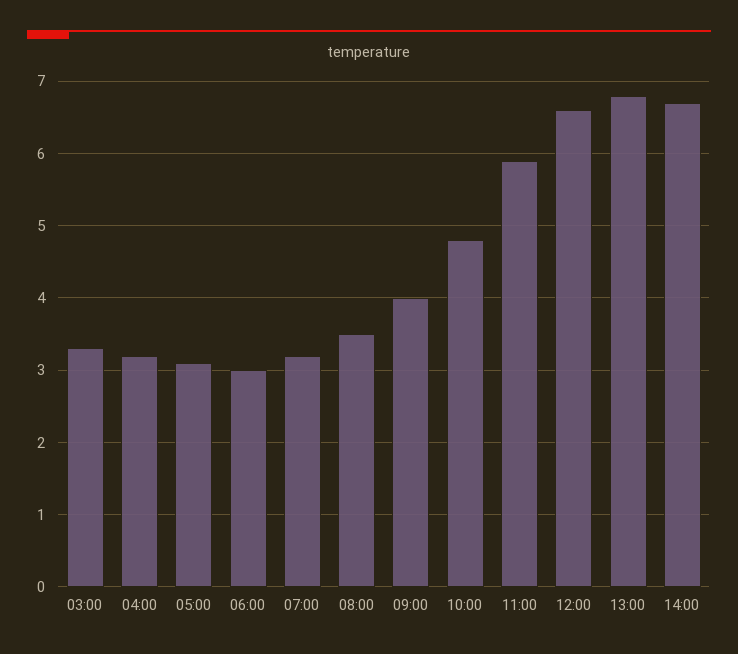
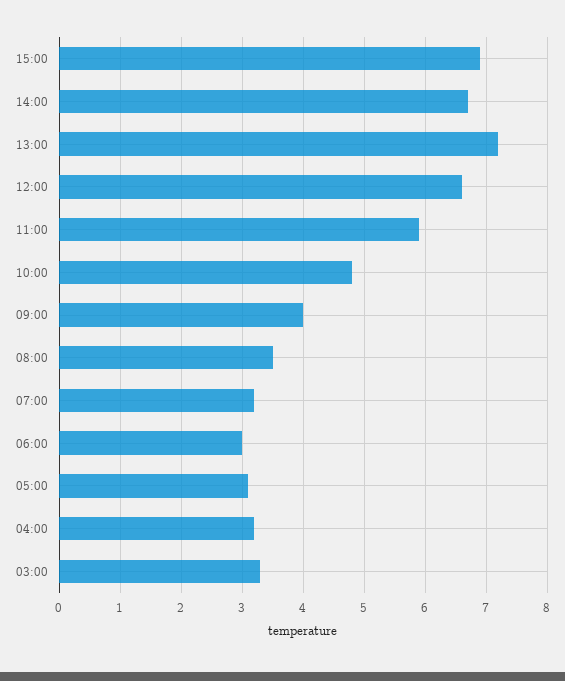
13:00: 6.8 -> 7.2
15:00: none -> 6.9

